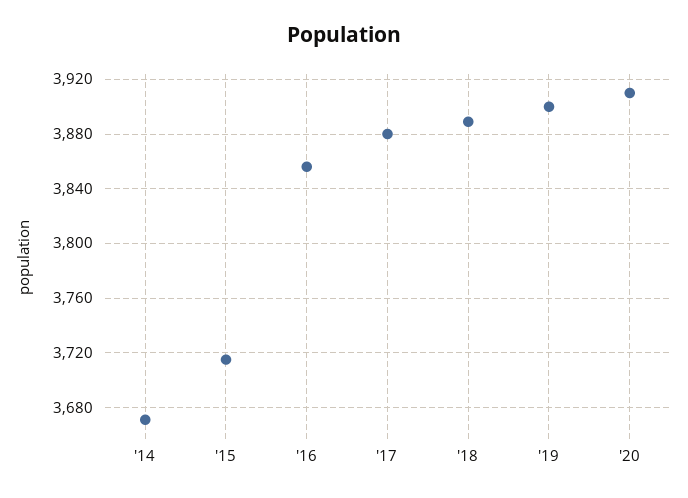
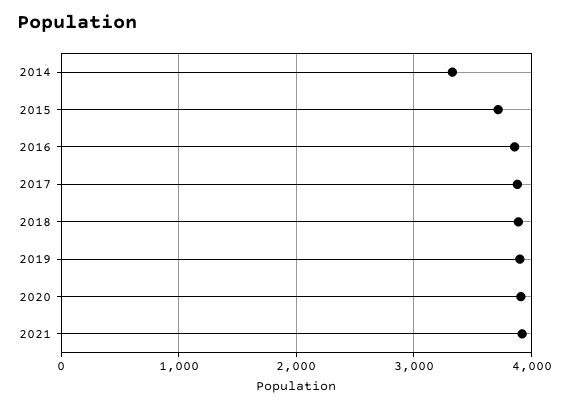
'14: 3670 -> 3300
2021: none -> 3900

